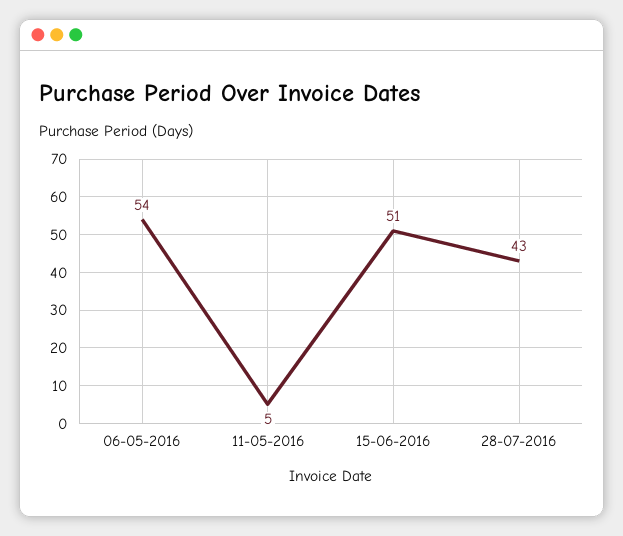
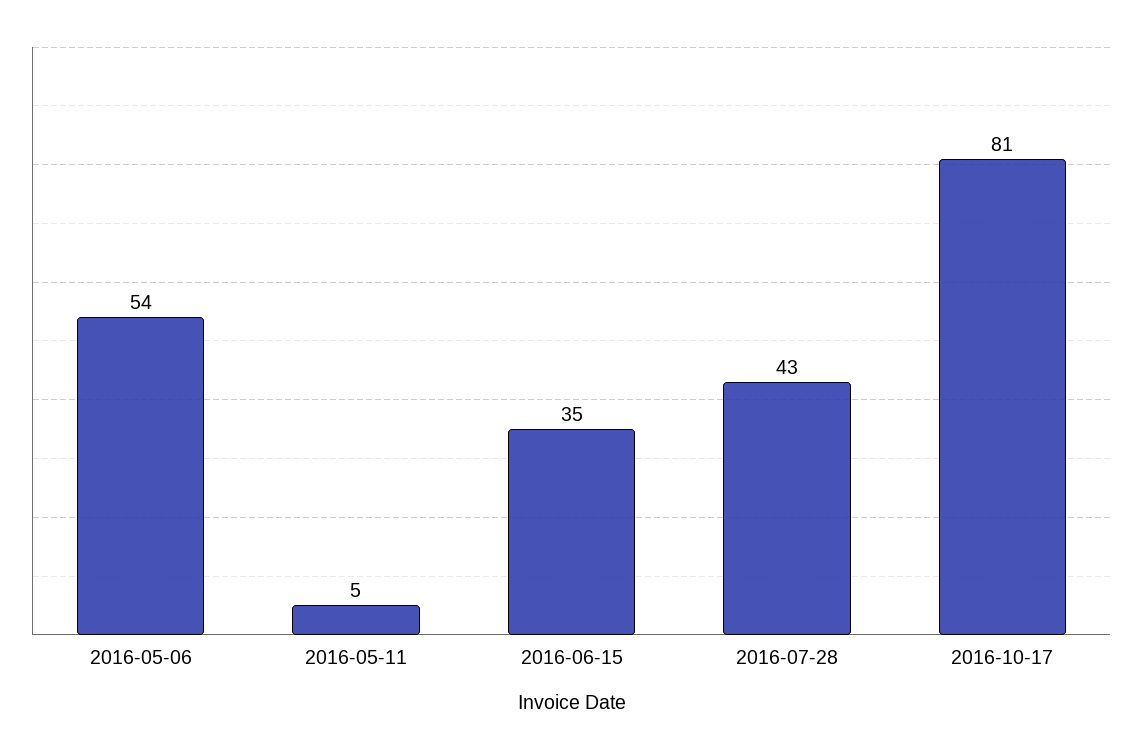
15-06-2016: 51 -> 35
2016-10-17: none -> 81

